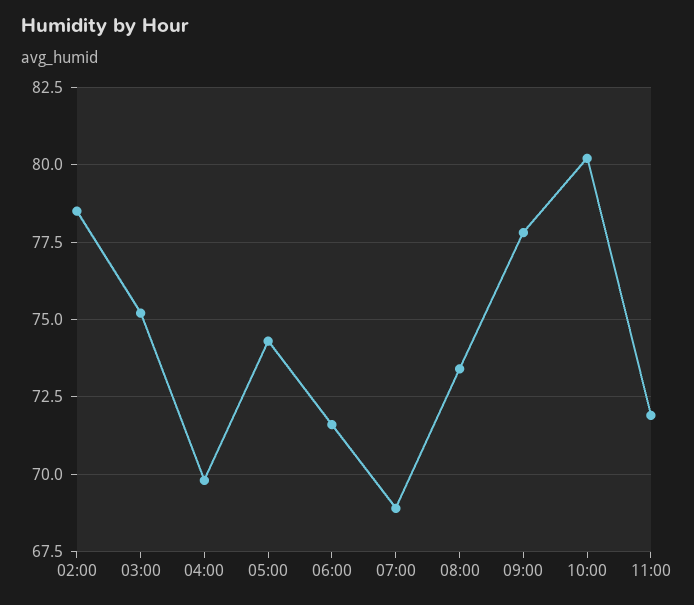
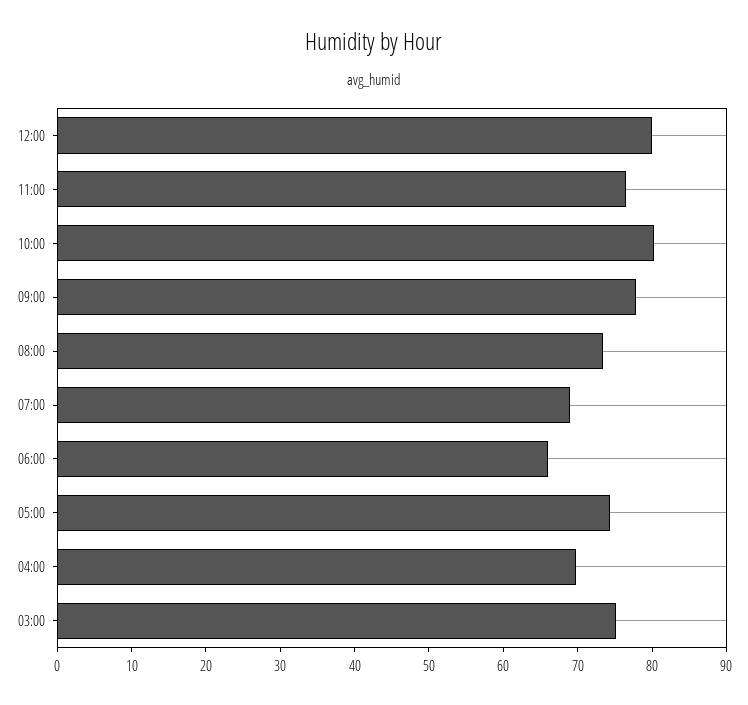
02:00: 78.5 -> none
06:00: 71.5 -> 66
11:00: 72 -> 76
12:00: none -> 80

